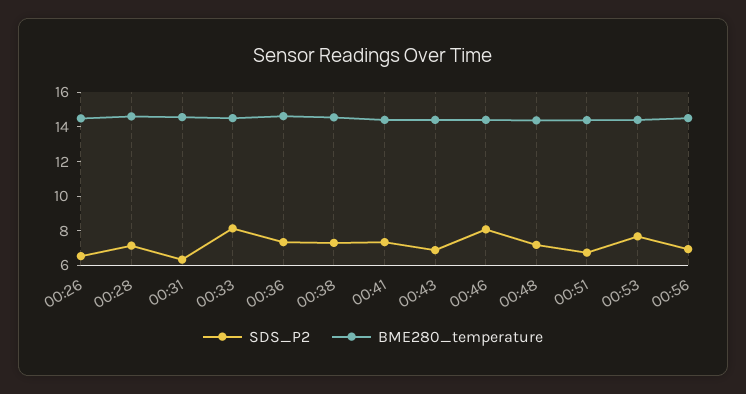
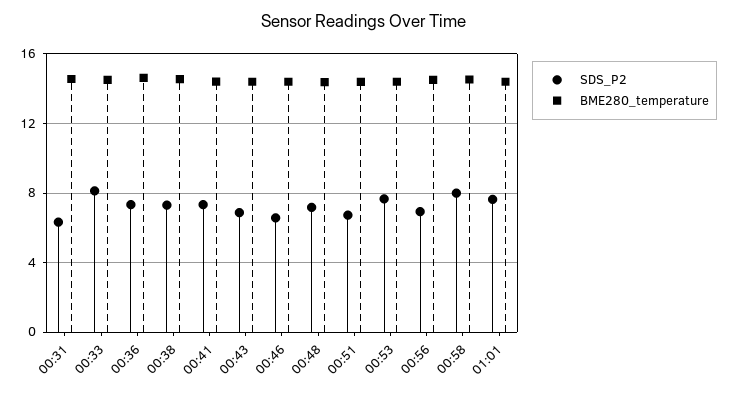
SDS_P2, 00:26: 6.5 -> none
BME280_temperature, 00:26: 14.5 -> none
SDS_P2, 00:28: 7 -> none
BME280_temperature, 00:28: 14.5 -> none
SDS_P2, 00:46: 8 -> 6.5
SDS_P2, 00:58: none -> 8
BME280_temperature, 00:58: none -> 14.5
SDS_P2, 01:01: none -> 7.5
BME280_temperature, 01:01: none -> 14.5

